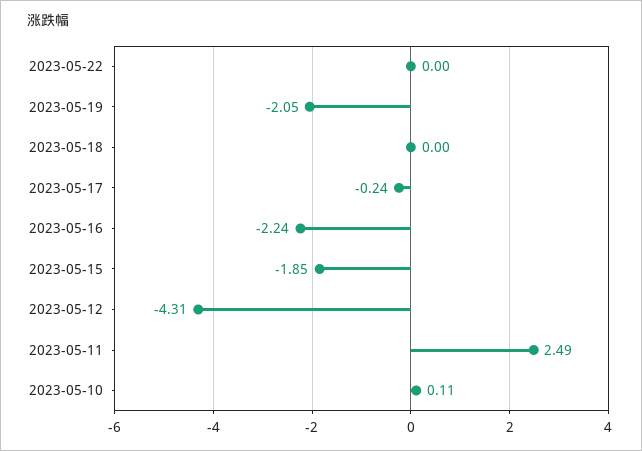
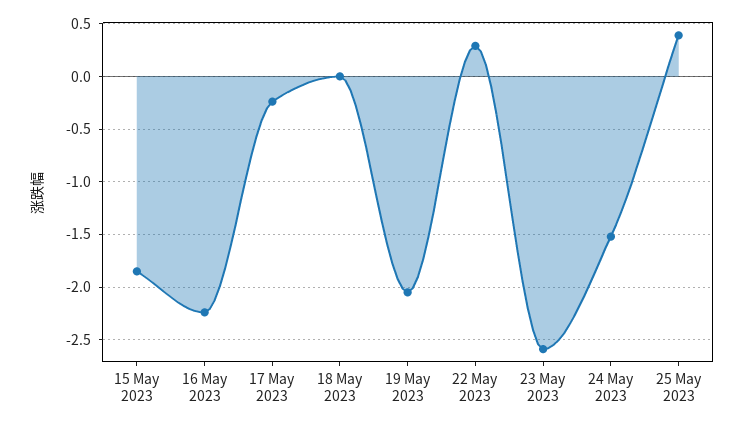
2023-05-22: 0 -> 0.3
2023-05-12: -4.31 -> none
2023-05-11: 2.49 -> none
2023-05-10: 0.11 -> none
23 May 2023: none -> -2.6
24 May 2023: none -> -1.5
25 May 2023: none -> 0.4

